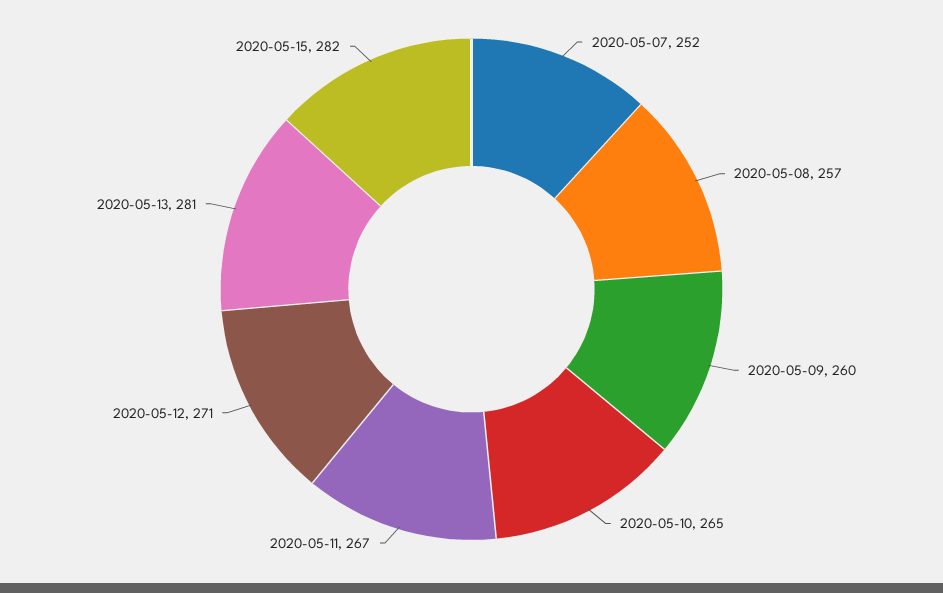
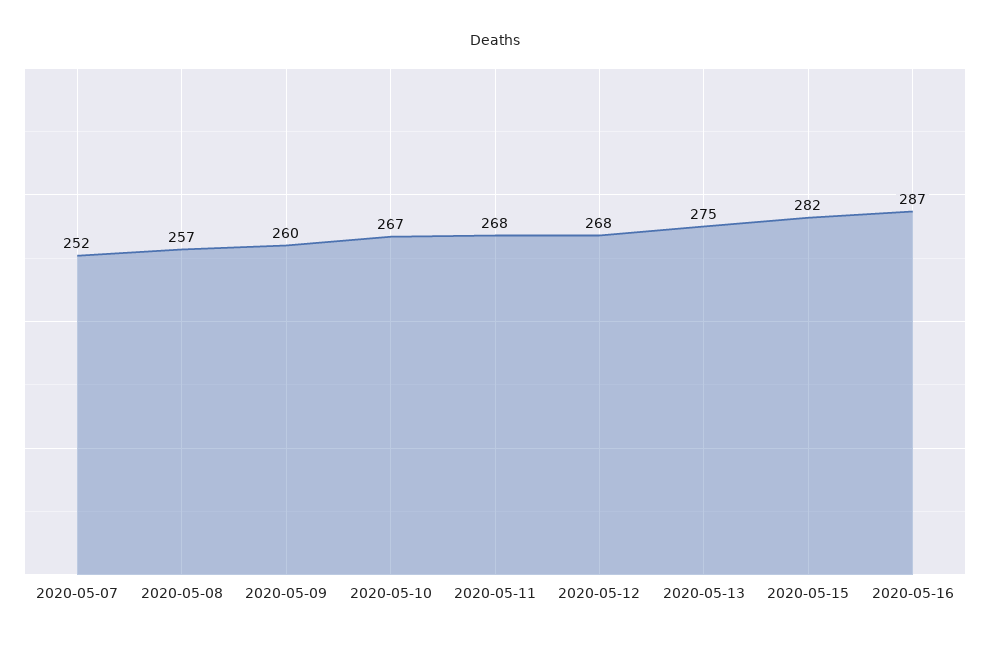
2020-05-10: 265 -> 267
2020-05-11: 267 -> 268
2020-05-12: 271 -> 268
2020-05-13: 281 -> 275
2020-05-16: none -> 287

